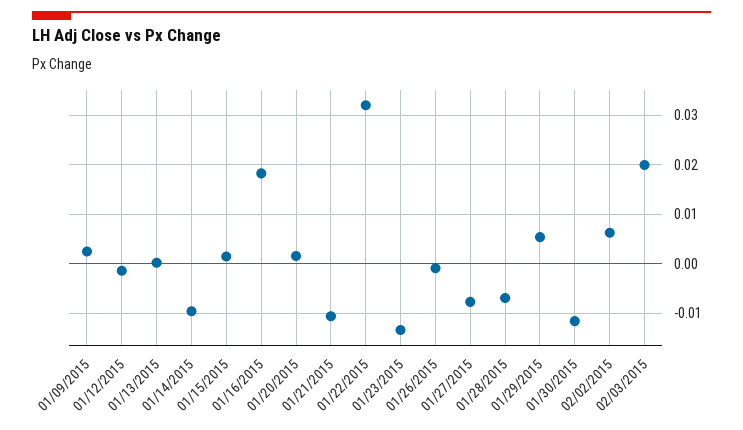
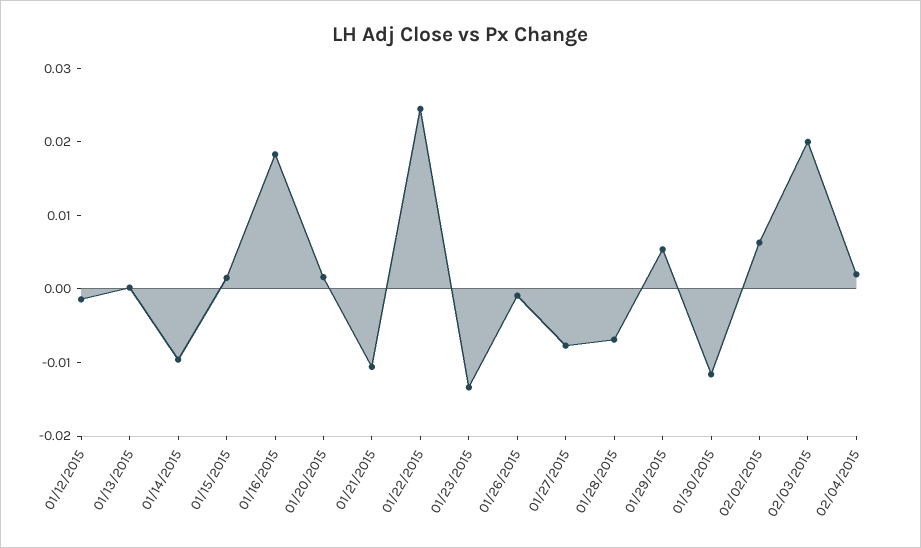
01/09/2015: 0.002 -> none
01/22/2015: 0.032 -> 0.024
02/04/2015: none -> 0.002

